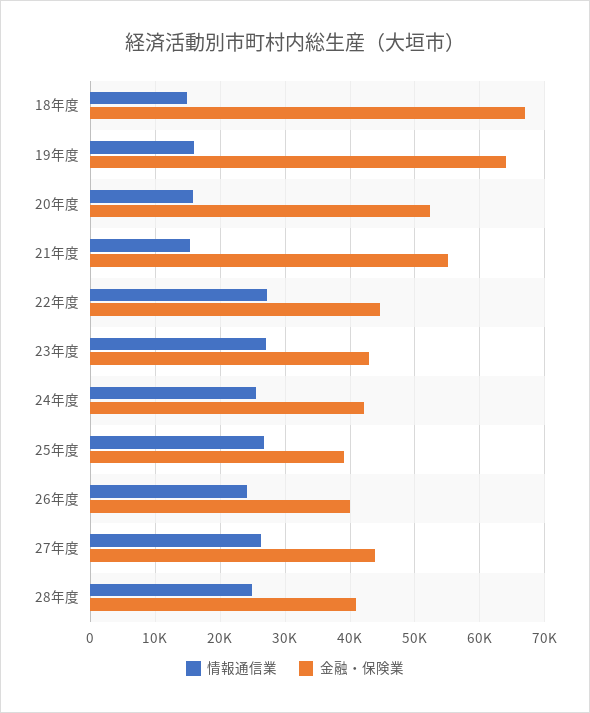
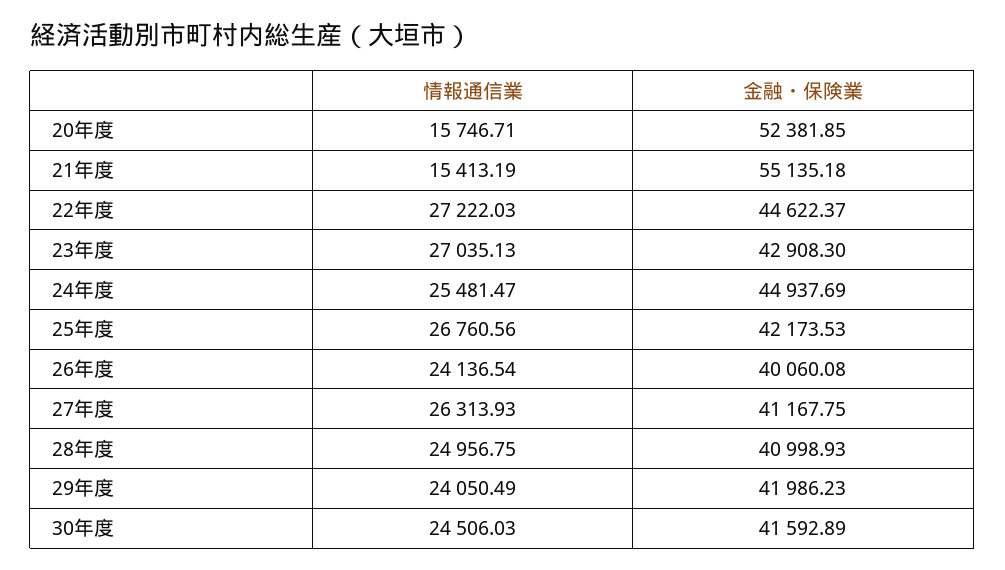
情報通信業, 18年度: 15000 -> none
金融・保険業, 18年度: 67000 -> none
情報通信業, 19年度: 16000 -> none
金融・保険業, 19年度: 64000 -> none
金融・保険業, 24年度: 42000 -> 44937.69
金融・保険業, 25年度: 39000 -> 42173.53
金融・保険業, 27年度: 44000 -> 41167.75
情報通信業, 29年度: none -> 24050.49
金融・保険業, 29年度: none -> 41986.23
情報通信業, 30年度: none -> 24506.03
金融・保険業, 30年度: none -> 41592.89

